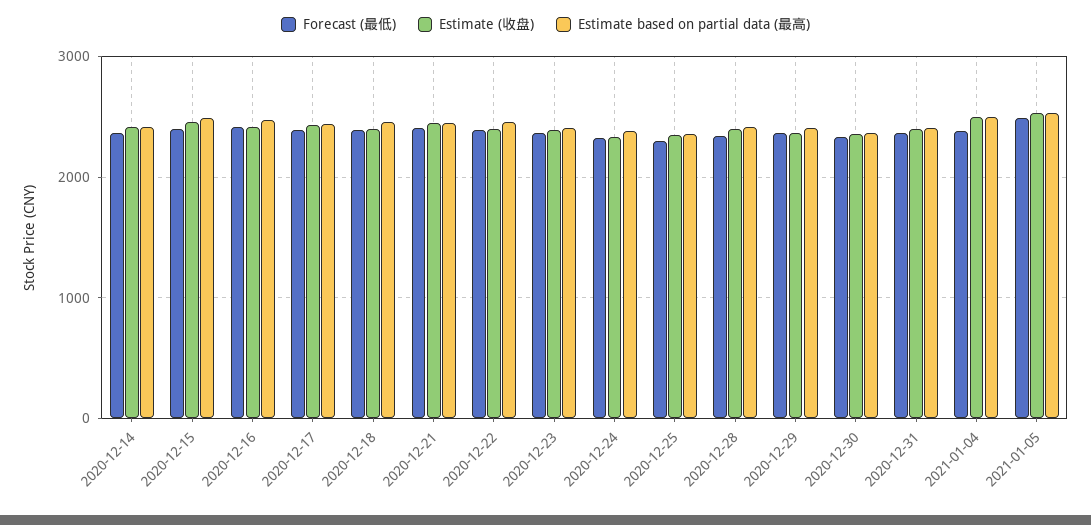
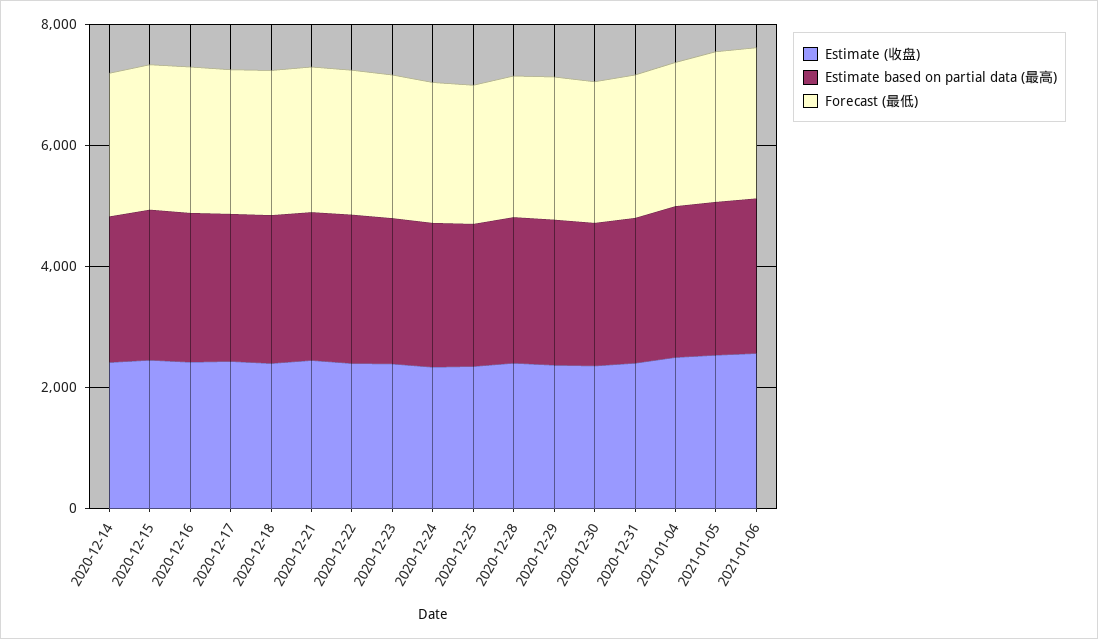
Estimate (收盘), 2021-01-06: none -> 2500
Estimate based on partial data (最高), 2021-01-06: none -> 2500
Forecast (最低), 2021-01-06: none -> 2500

